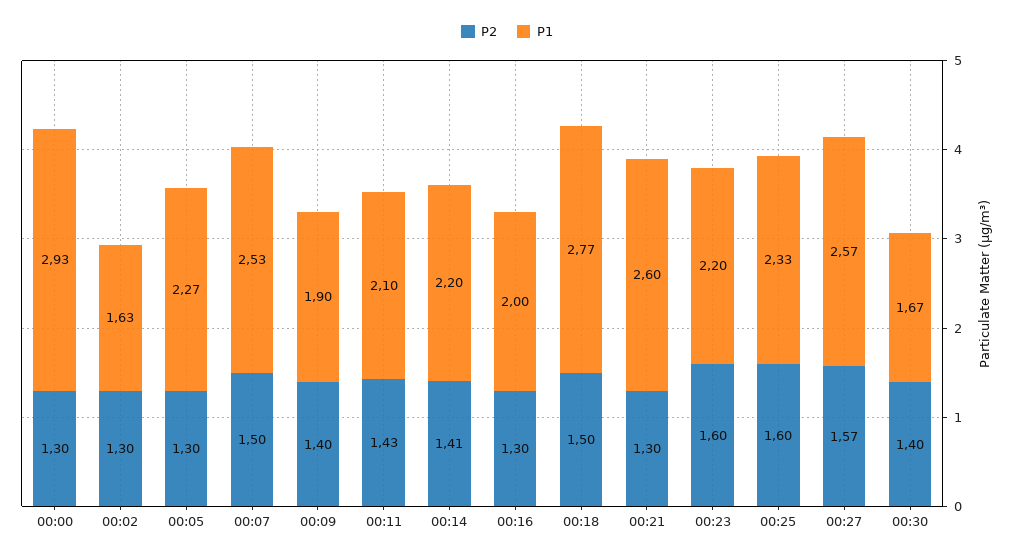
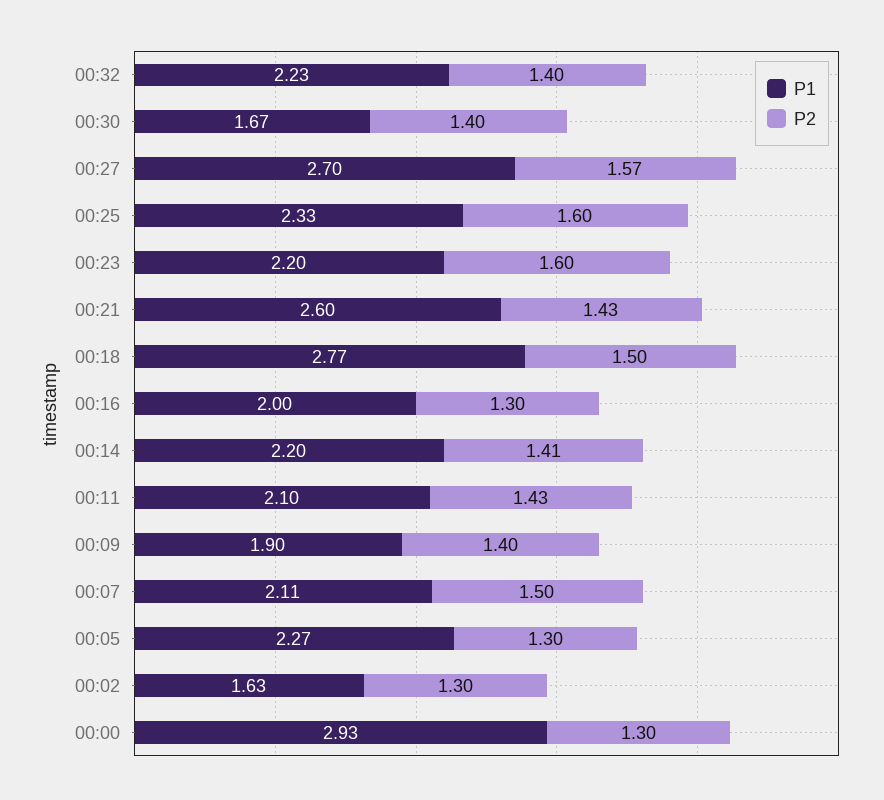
P1, 00:07: 2.53 -> 2.11
P2, 00:21: 1.3 -> 1.43
P1, 00:27: 2.57 -> 2.7
P1, 00:32: none -> 2.23
P2, 00:32: none -> 1.4

